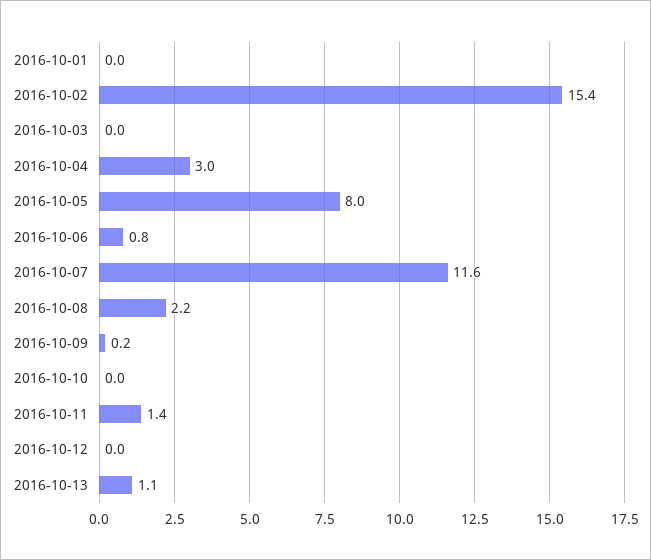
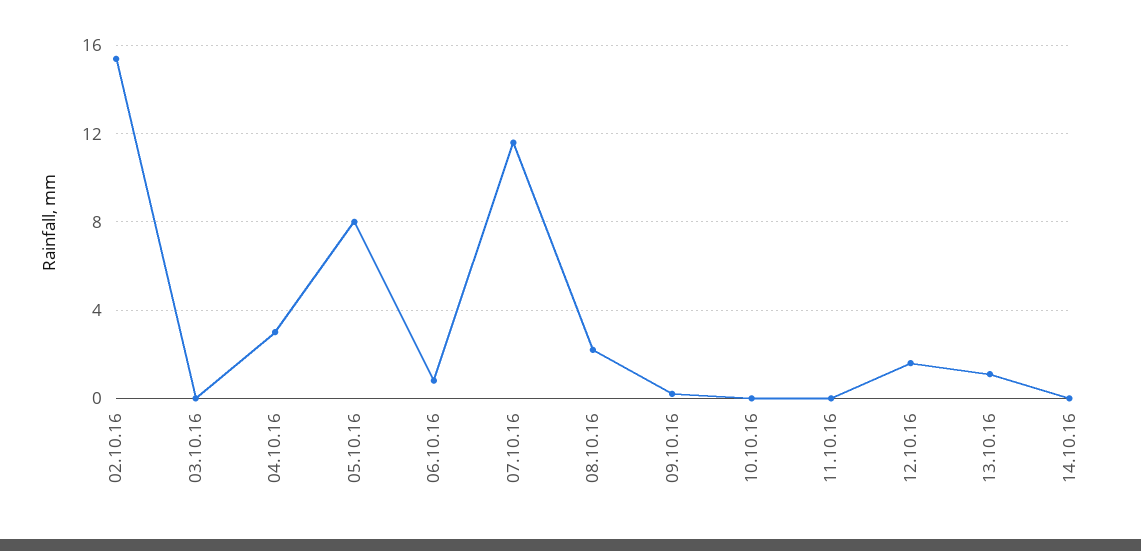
2016-10-01: 0 -> none
2016-10-11: 1.4 -> 0
2016-10-12: 0 -> 1.5
14.10.16: none -> 0

